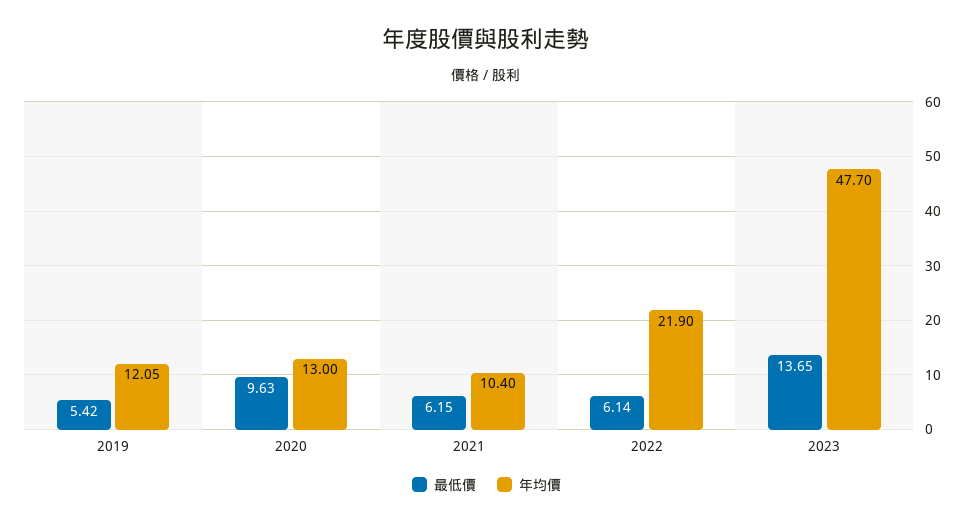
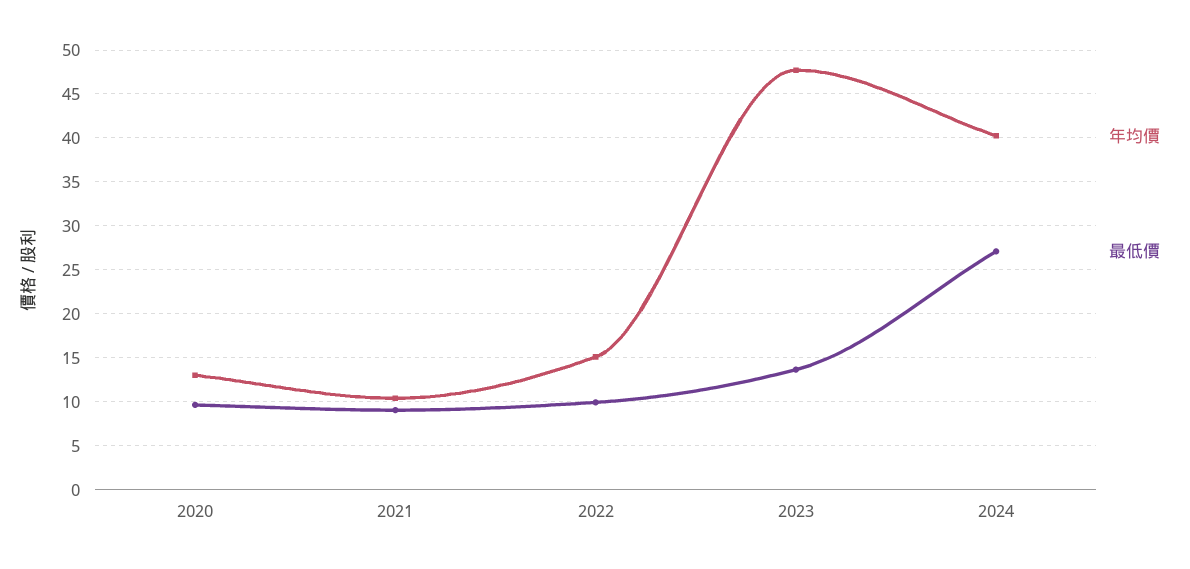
最低價, 2019: 5.42 -> none
年均價, 2019: 12.05 -> none
最低價, 2021: 6.15 -> 9
最低價, 2022: 6.14 -> 10
年均價, 2022: 21.9 -> 15
年均價, 2024: none -> 40
最低價, 2024: none -> 27

